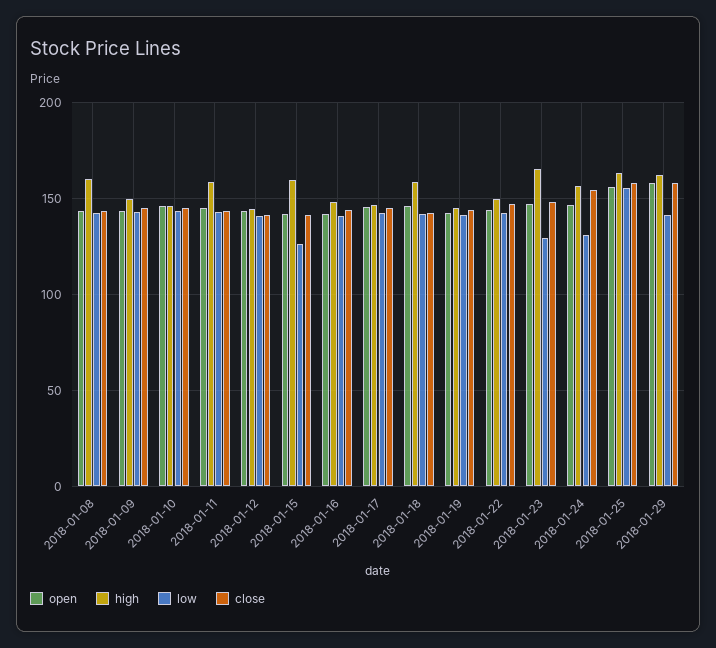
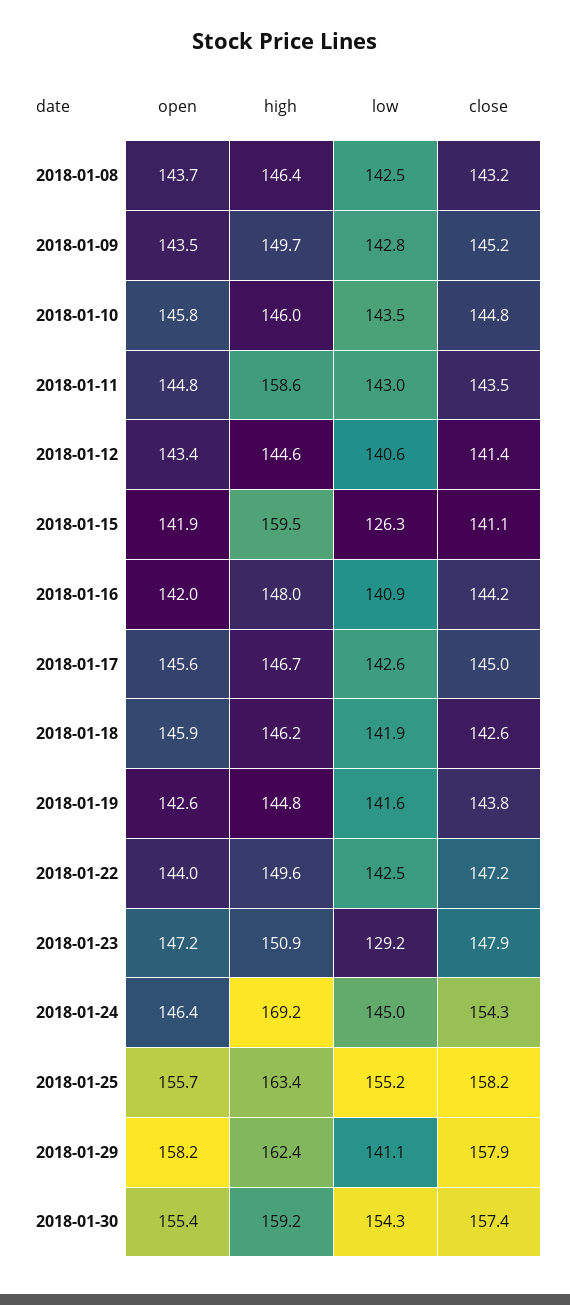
high, 2018-01-08: 160 -> 146.4
high, 2018-01-18: 160 -> 146.2
high, 2018-01-23: 165 -> 150.9
high, 2018-01-24: 155 -> 169.2
low, 2018-01-24: 130 -> 145
open, 2018-01-30: none -> 155.4
high, 2018-01-30: none -> 159.2
low, 2018-01-30: none -> 154.3
close, 2018-01-30: none -> 157.4

